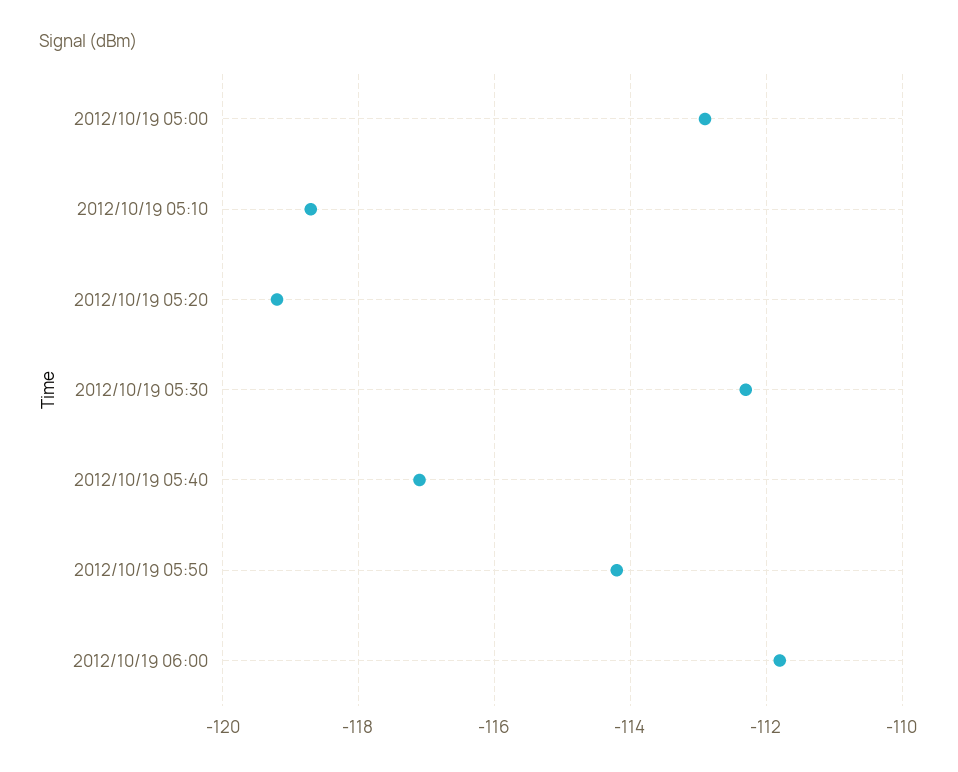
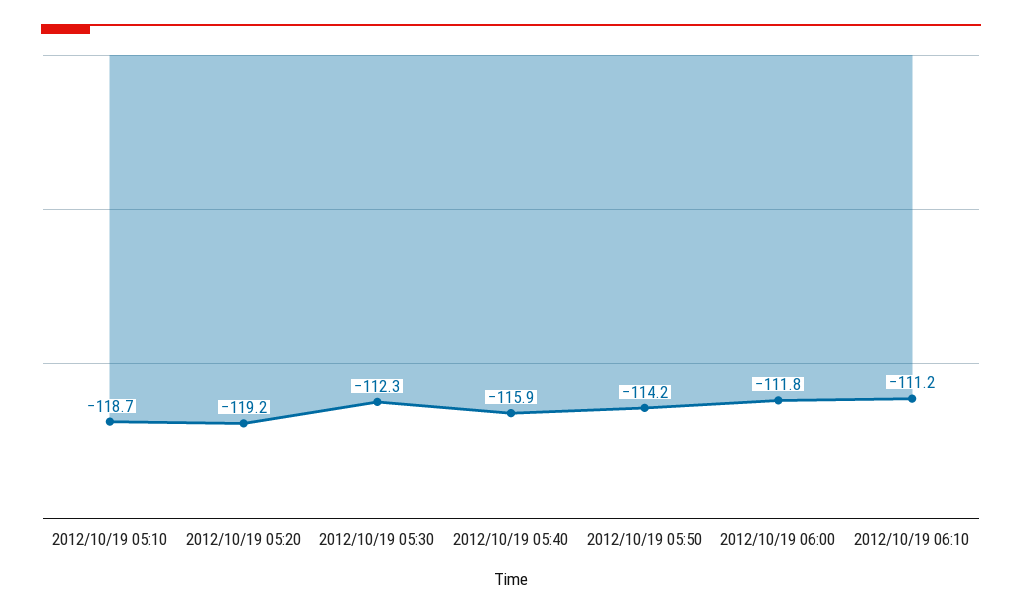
2012/10/19 05:00: -113 -> none
2012/10/19 05:40: -117 -> -115.9
2012/10/19 06:10: none -> -111.2

